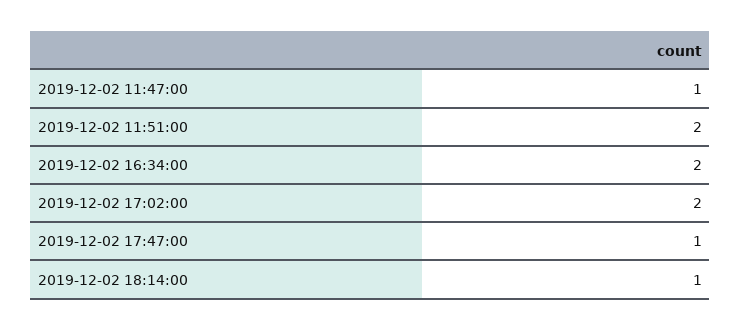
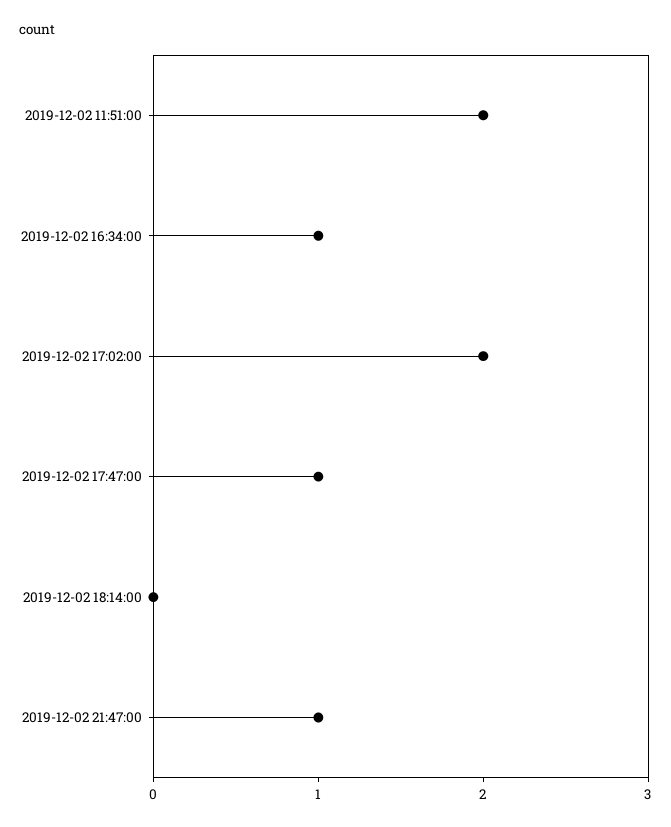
2019-12-02 11:47:00: 1 -> none
2019-12-02 16:34:00: 2 -> 1
2019-12-02 18:14:00: 1 -> 0
2019-12-02 21:47:00: none -> 1

